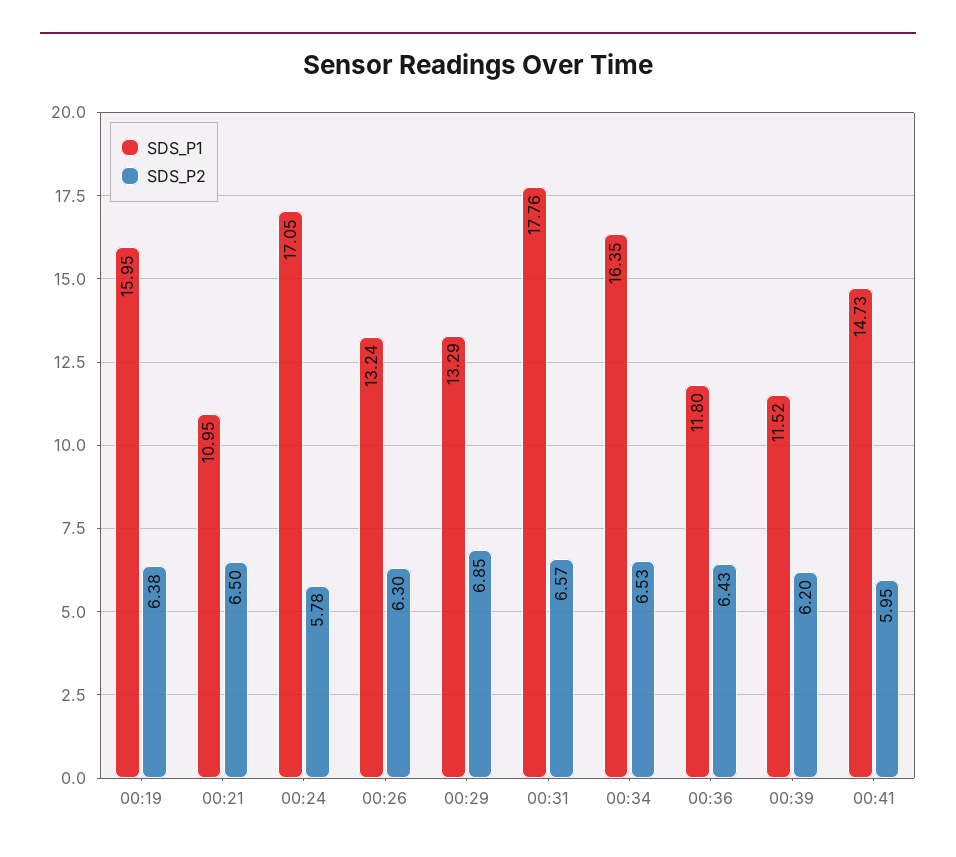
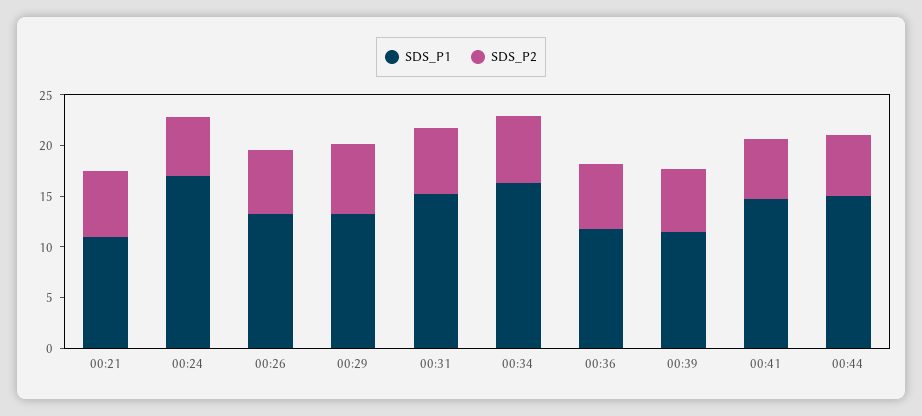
SDS_P1, 00:19: 15.95 -> none
SDS_P2, 00:19: 6.38 -> none
SDS_P1, 00:31: 17.76 -> 15
SDS_P1, 00:44: none -> 15
SDS_P2, 00:44: none -> 6

